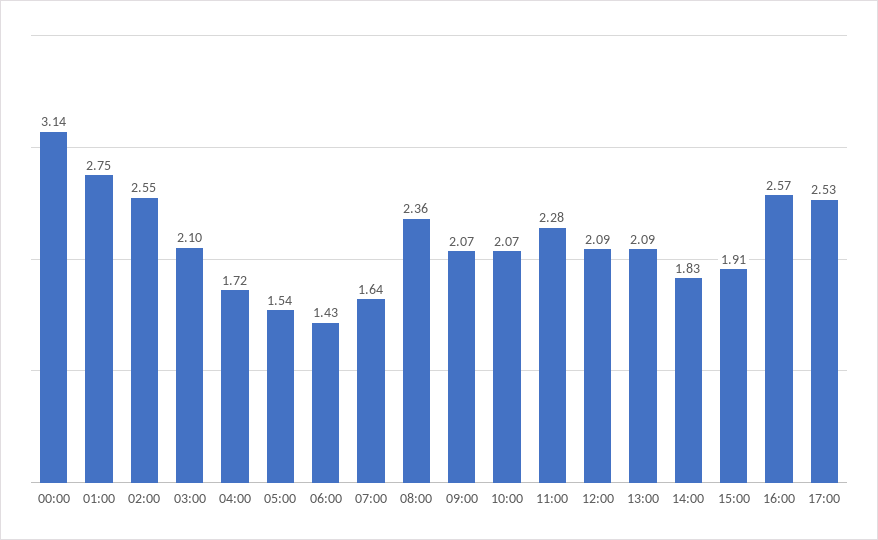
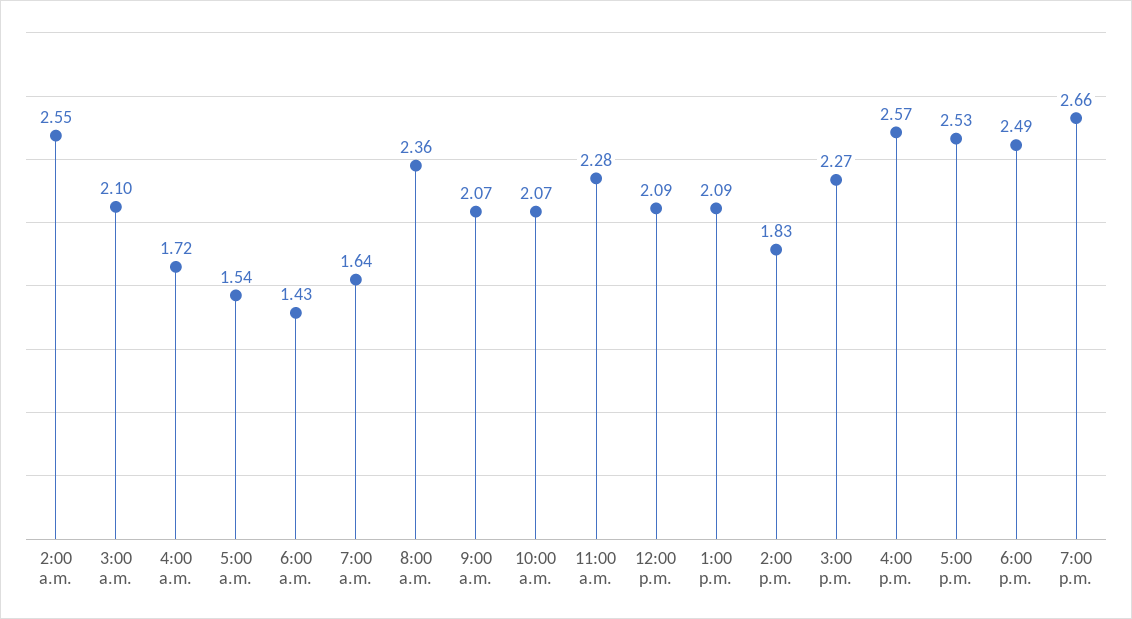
00:00: 3.14 -> none
01:00: 2.75 -> none
15:00: 1.91 -> 2.27
6:00 p.m.: none -> 2.49
7:00 p.m.: none -> 2.66

